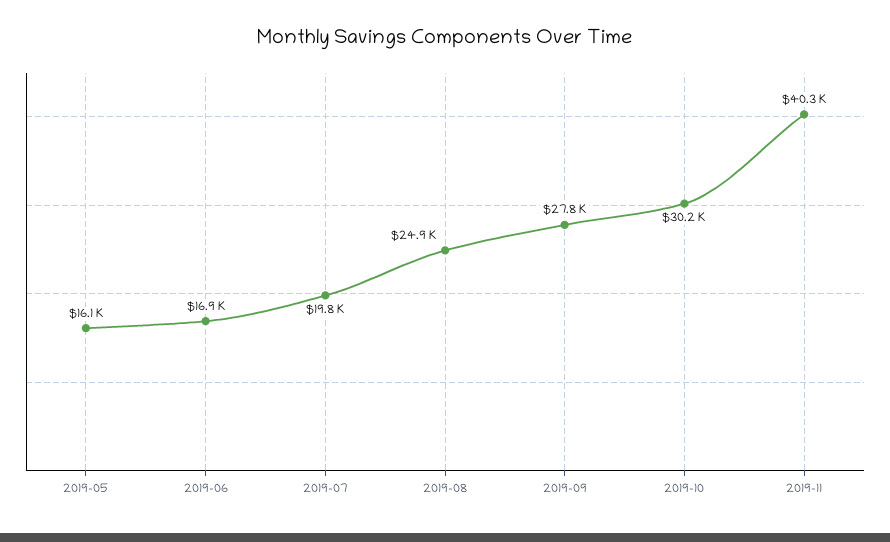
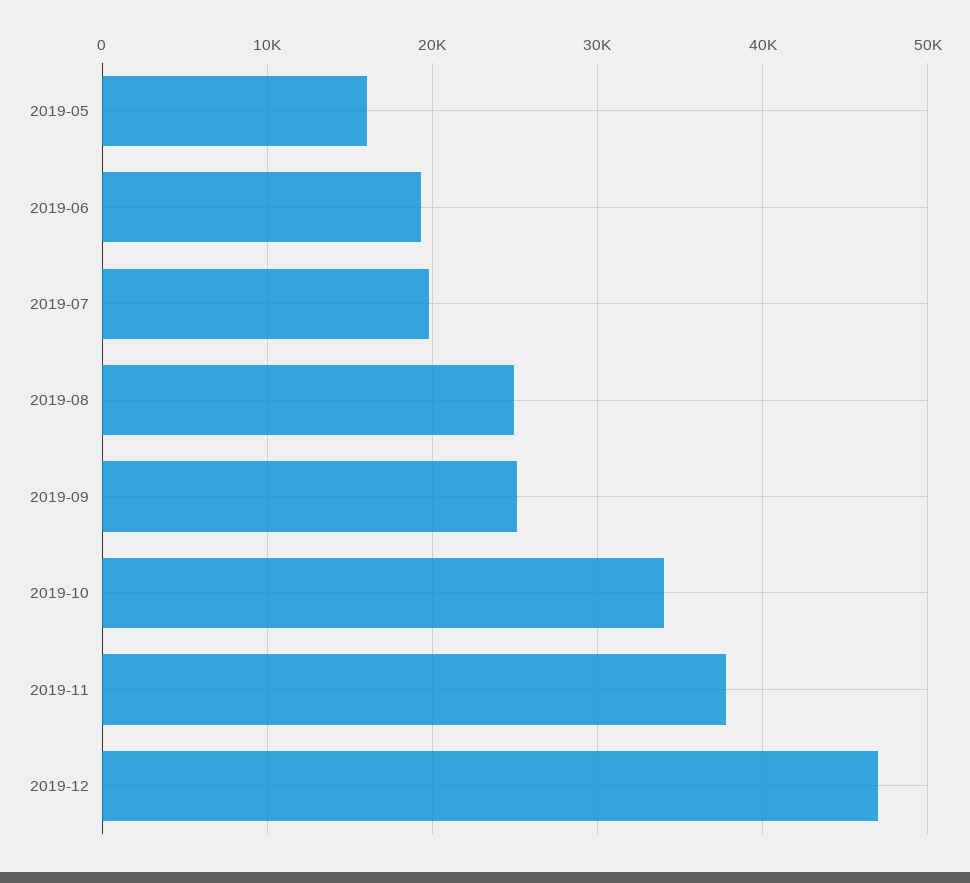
2019-06: 16900 -> 19000
2019-09: 27800 -> 25000
2019-10: 30200 -> 34000
2019-11: 40300 -> 38000
2019-12: none -> 47000

